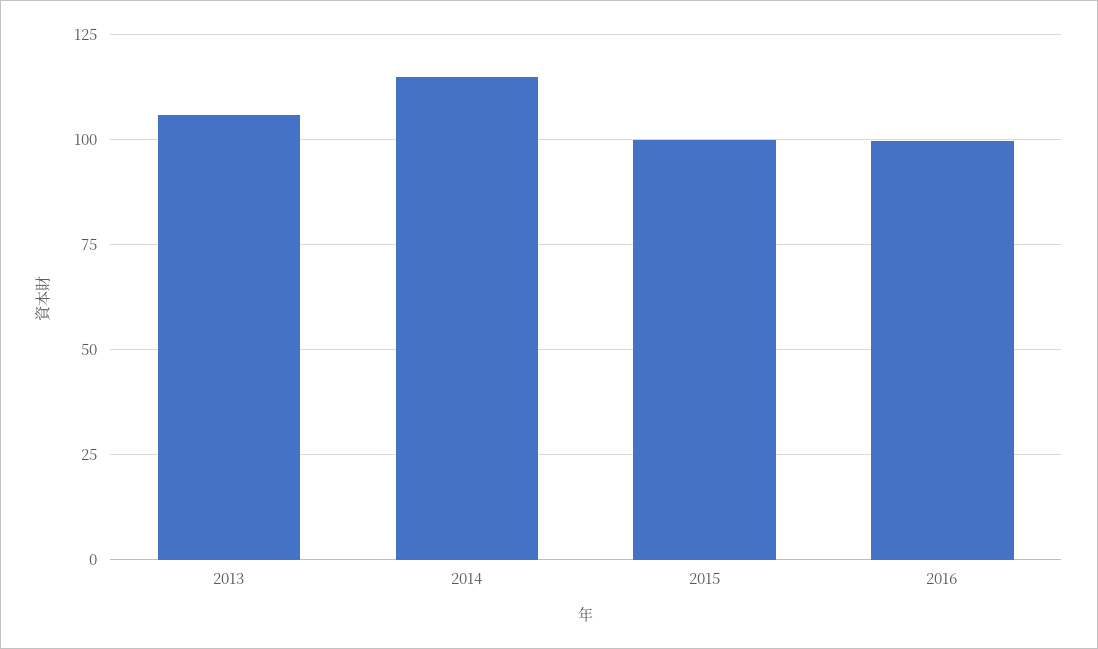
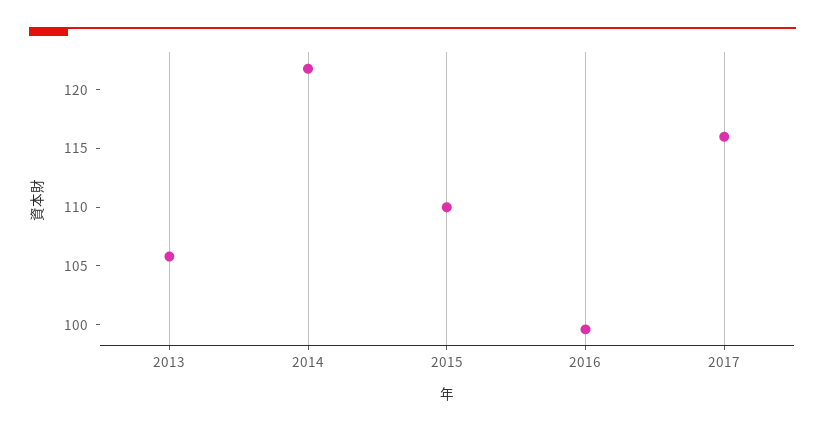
2014: 115 -> 122
2015: 100 -> 110
2017: none -> 116

